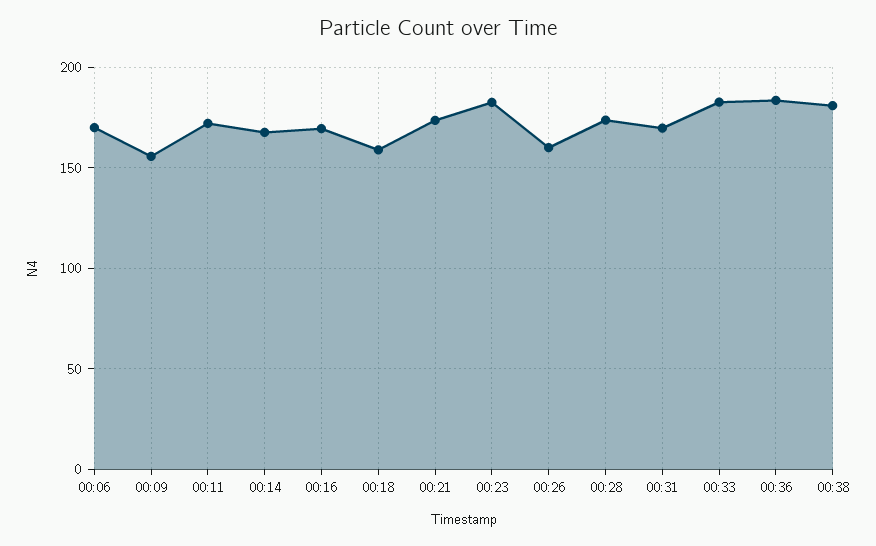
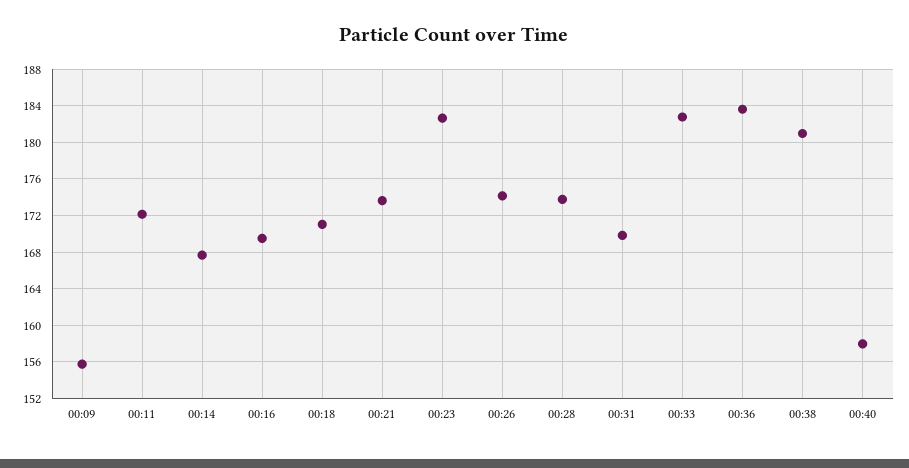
00:06: 170 -> none
00:18: 160 -> 171
00:26: 160 -> 174
00:40: none -> 158

